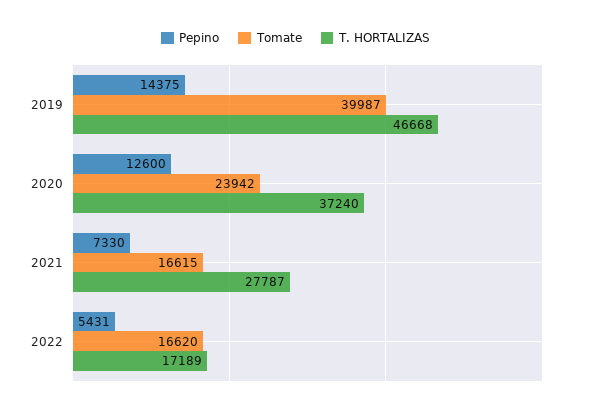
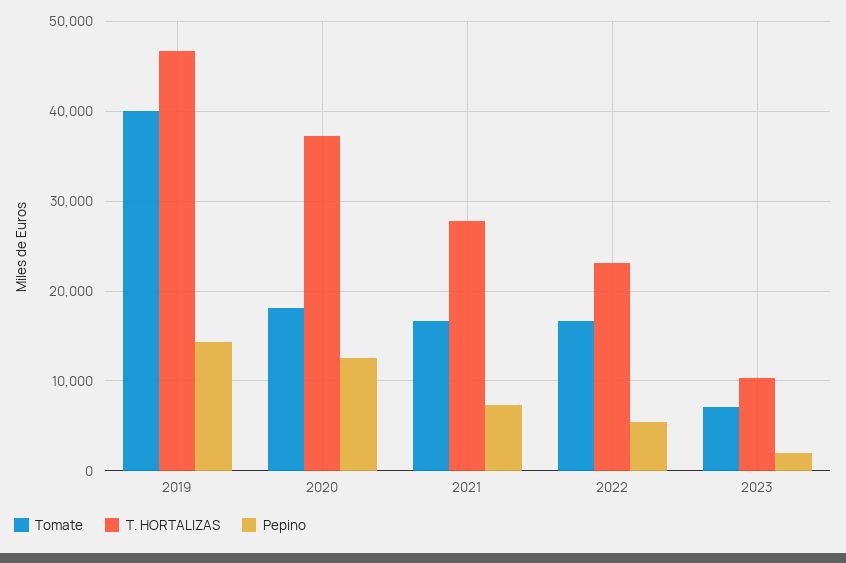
Tomate, 2020: 23942 -> 18000
T. HORTALIZAS, 2022: 17189 -> 23000
Tomate, 2023: none -> 7000
T. HORTALIZAS, 2023: none -> 10000
Pepino, 2023: none -> 2000

